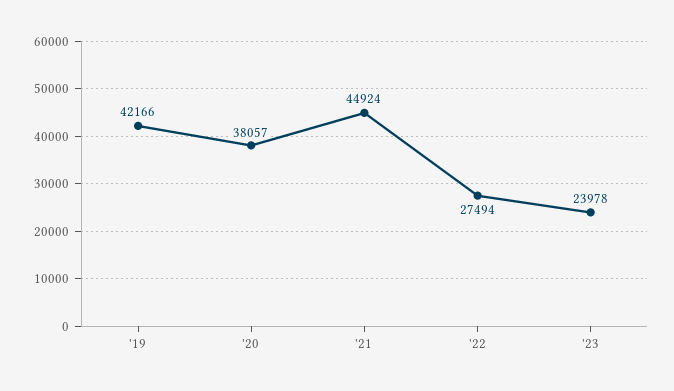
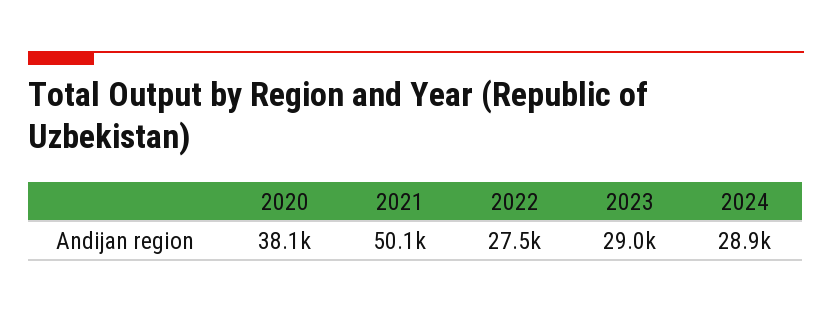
'19: 42166 -> none
'21: 44924 -> 50100
'23: 23978 -> 29000
2024: none -> 28900

